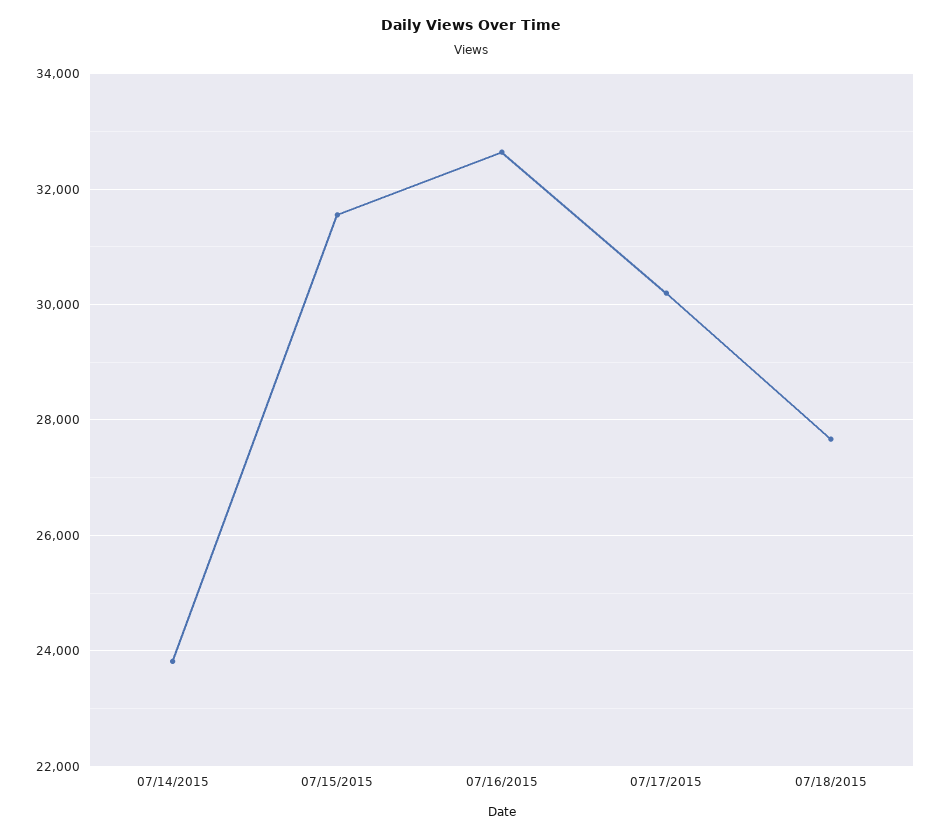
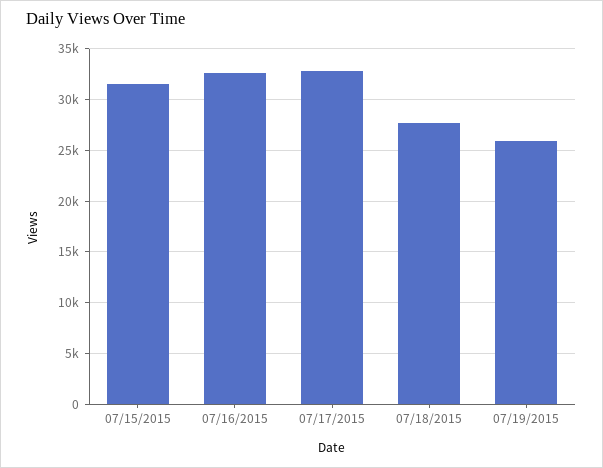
07/14/2015: 23800 -> none
07/17/2015: 30200 -> 33000
07/19/2015: none -> 26000

